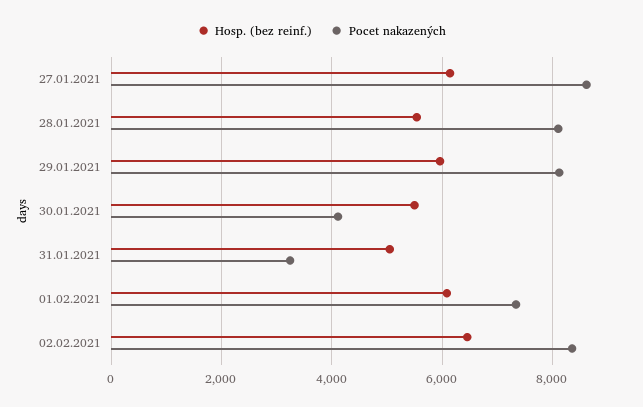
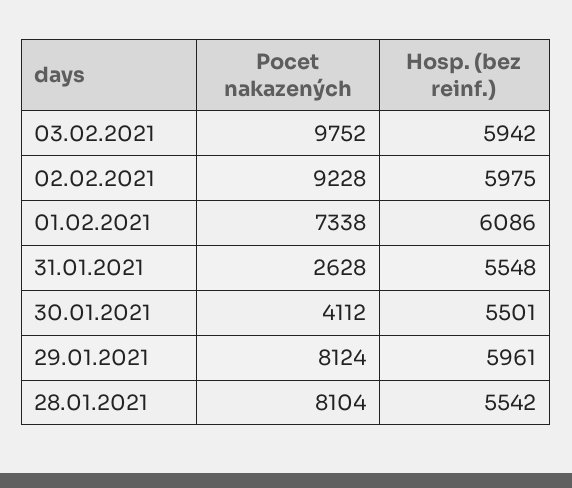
Hosp. (bez reinf.), 27.01.2021: 6200 -> none
Pocet nakazených, 27.01.2021: 8600 -> none
Hosp. (bez reinf.), 31.01.2021: 5000 -> 5548
Pocet nakazených, 31.01.2021: 3200 -> 2628
Hosp. (bez reinf.), 02.02.2021: 6400 -> 5975
Pocet nakazených, 02.02.2021: 8400 -> 9228
Pocet nakazených, 03.02.2021: none -> 9752
Hosp. (bez reinf.), 03.02.2021: none -> 5942

